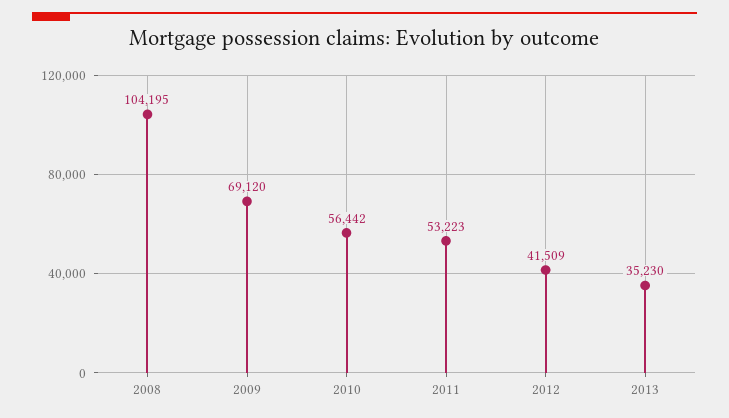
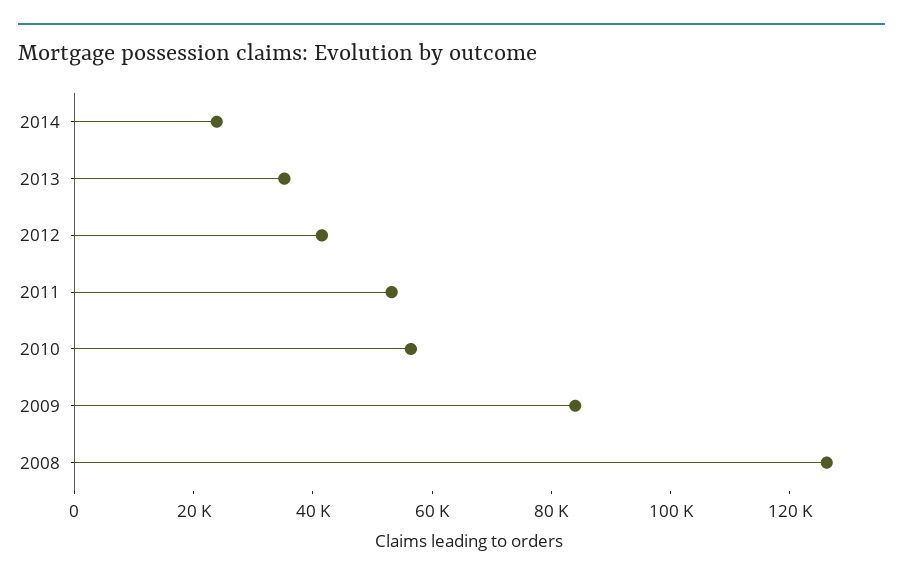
2008: 104195 -> 125000
2009: 69120 -> 85000
2014: none -> 25000

